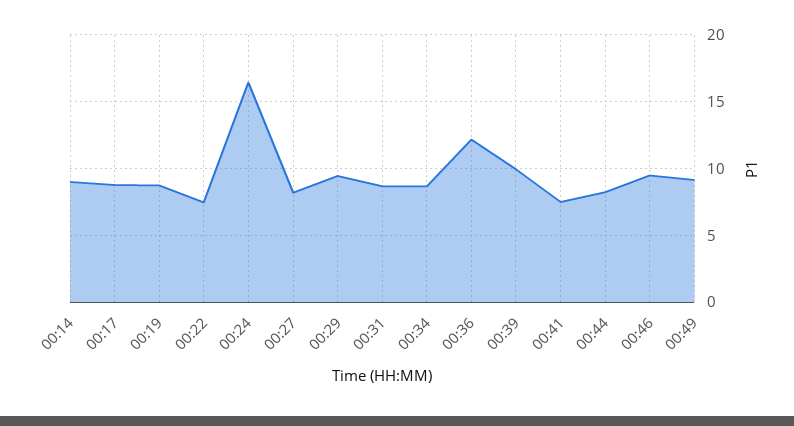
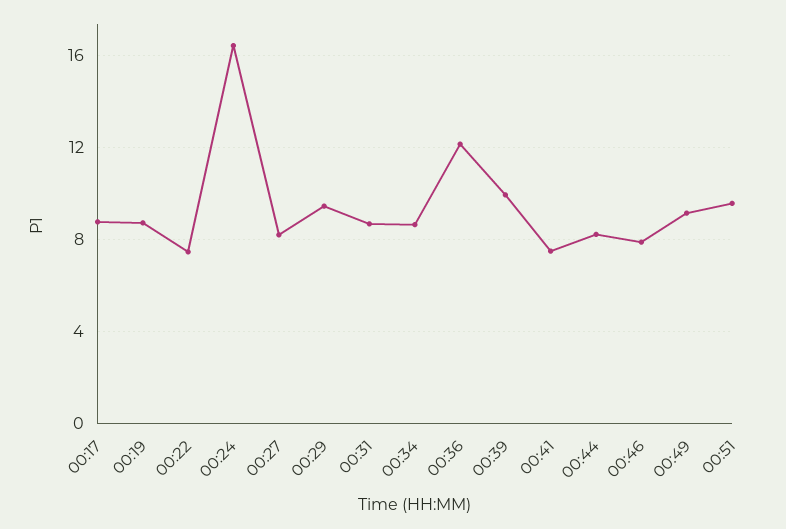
00:14: 9 -> none
00:46: 9.5 -> 8
00:51: none -> 9.5

